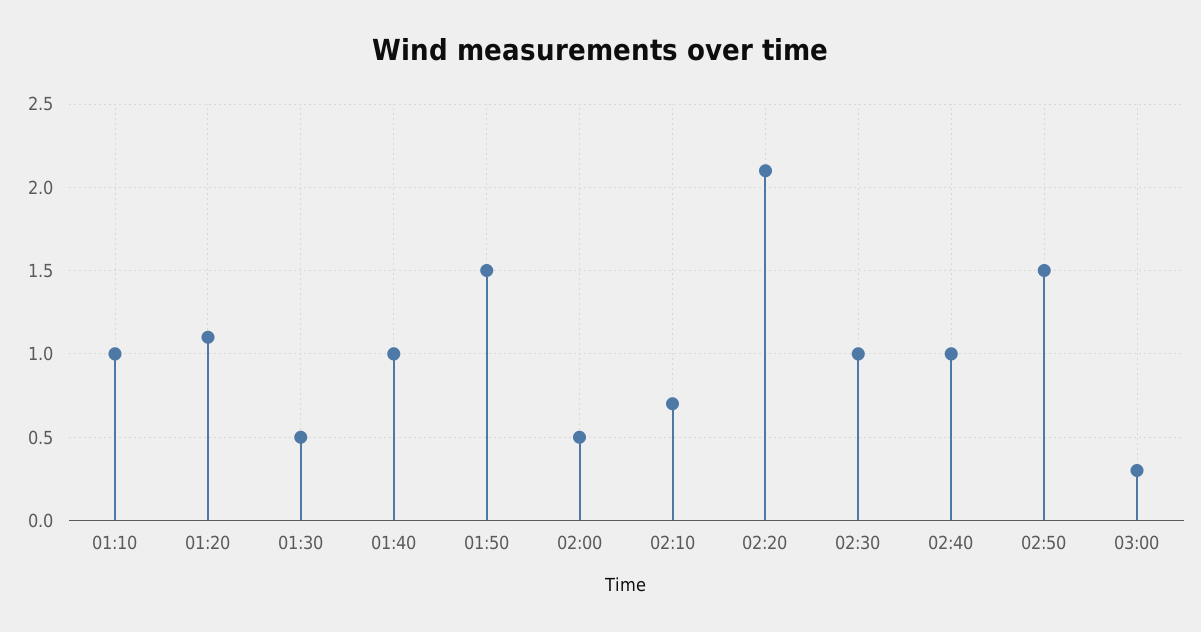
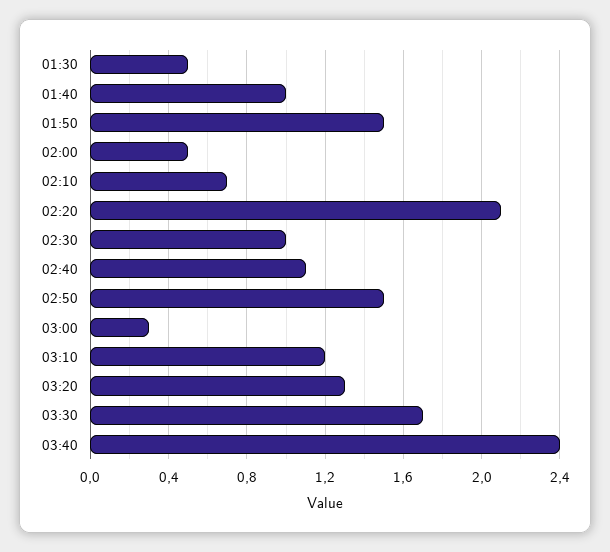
01:10: 1 -> none
01:20: 1.1 -> none
02:40: 1 -> 1.1
03:10: none -> 1.2
03:20: none -> 1.3
03:30: none -> 1.7
03:40: none -> 2.4

